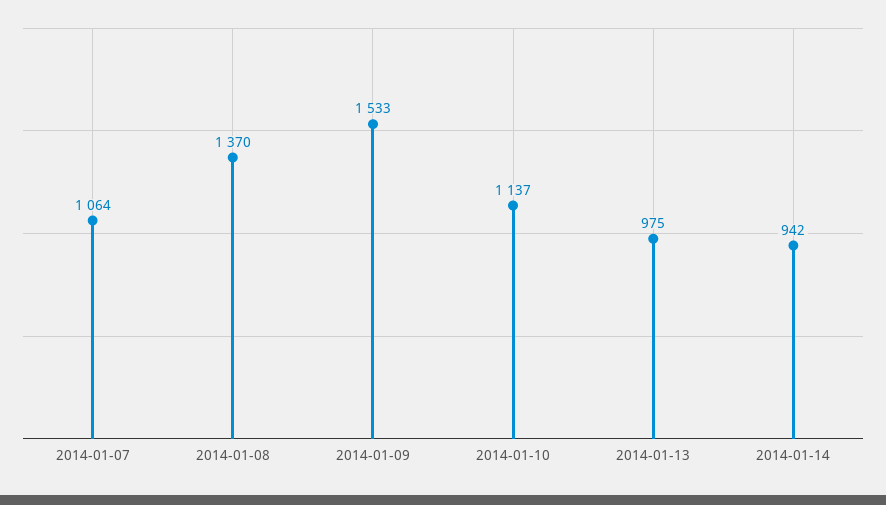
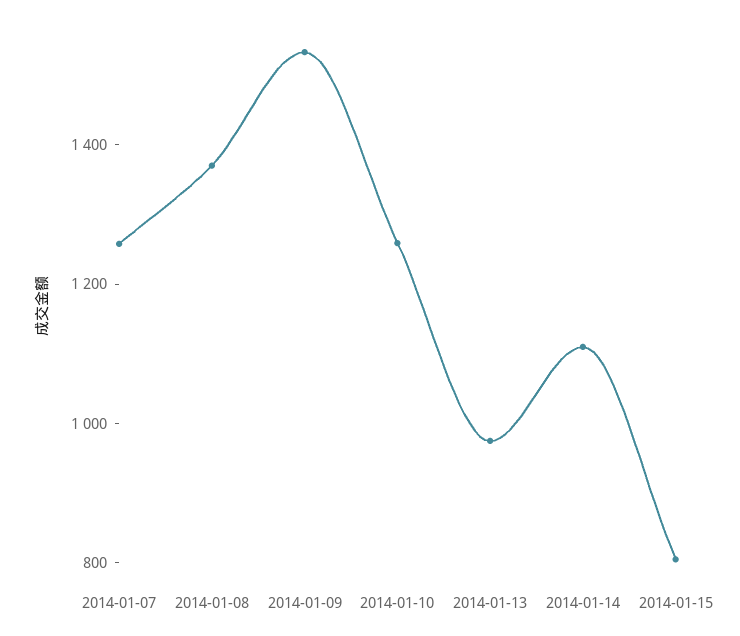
2014-01-07: 1064 -> 1250
2014-01-10: 1137 -> 1250
2014-01-14: 942 -> 1100
2014-01-15: none -> 800

